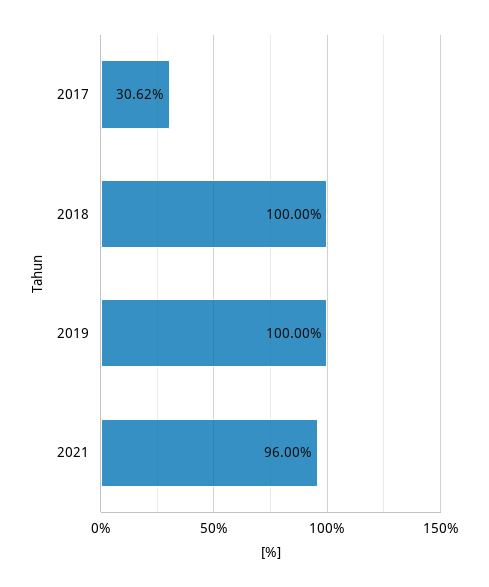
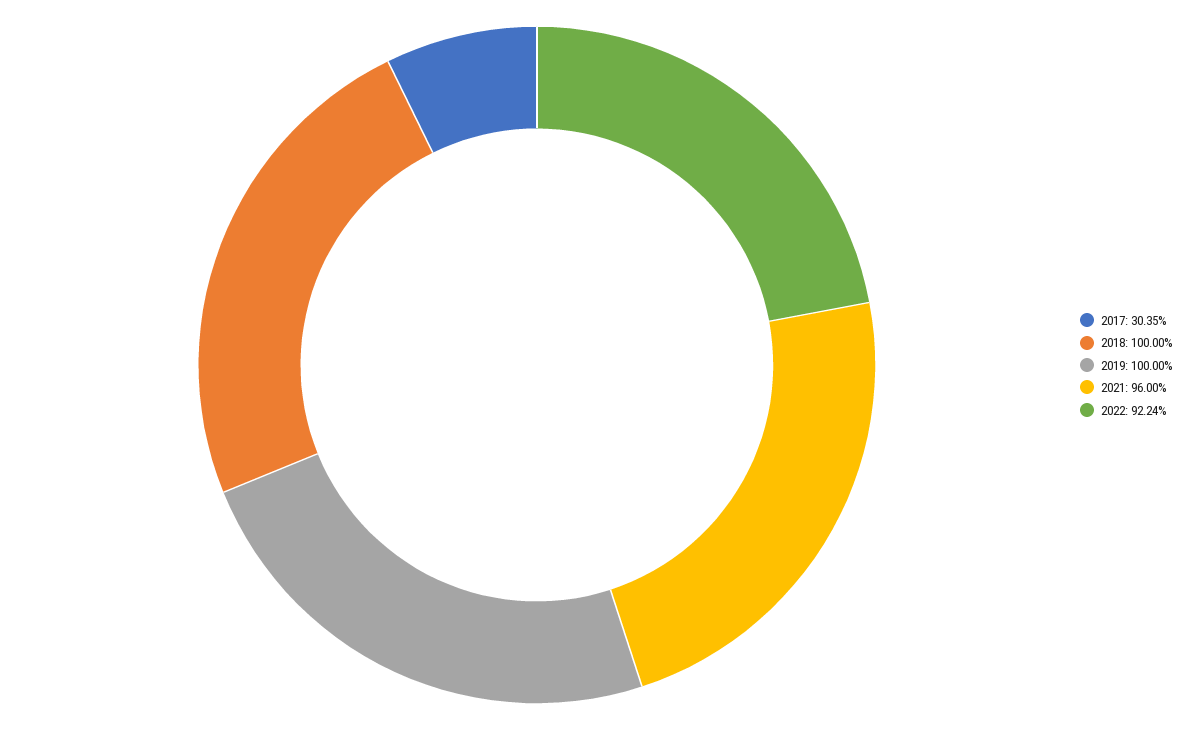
2017: 30.62 -> 30.35
2022: none -> 92.24

